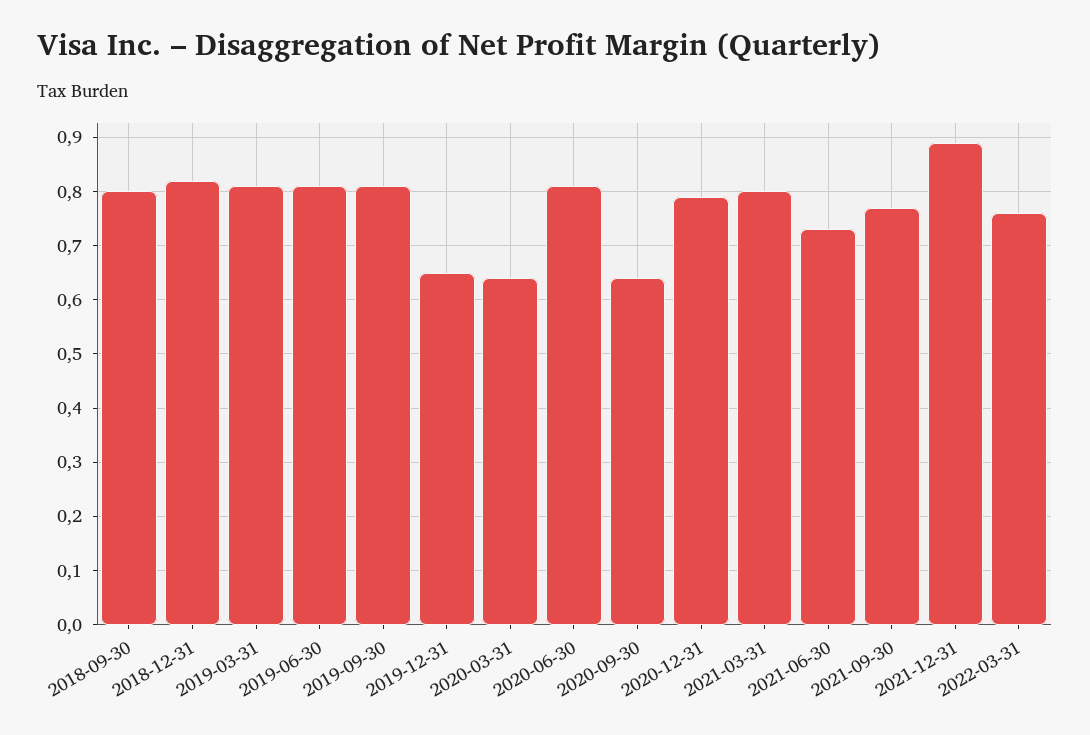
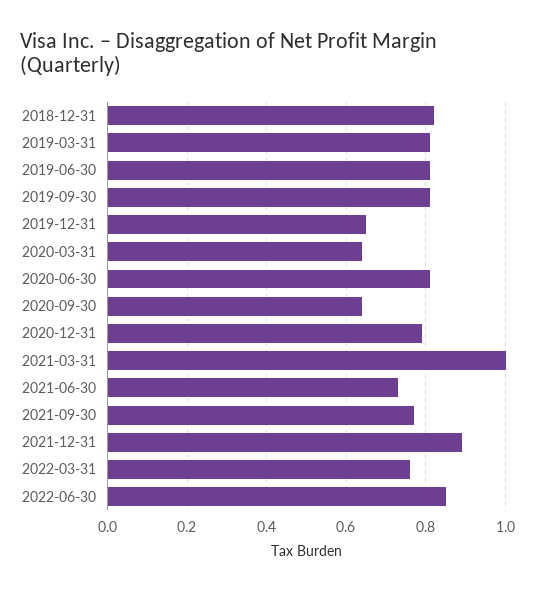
2018-09-30: 0.8 -> none
2021-03-31: 0.8 -> 1
2022-06-30: none -> 0.85

